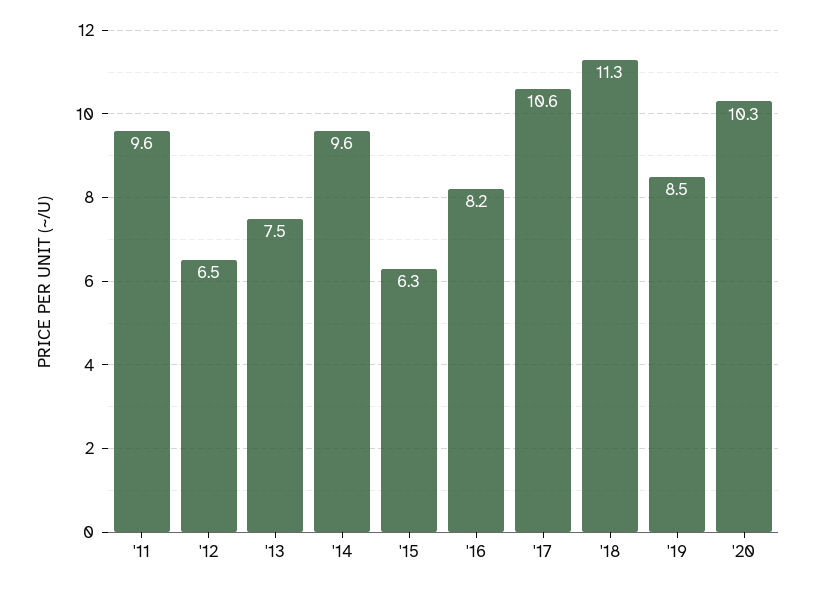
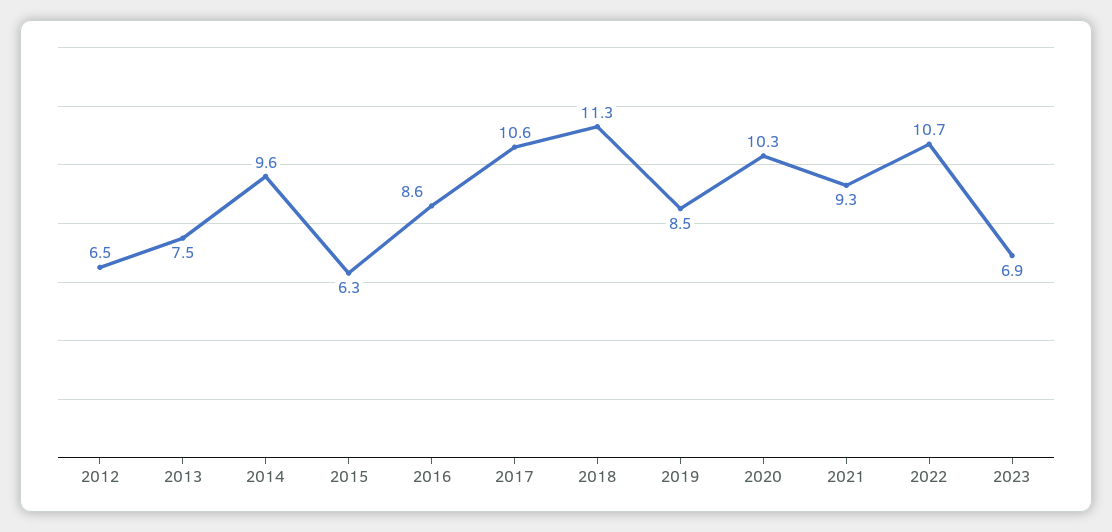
'11: 9.6 -> none
'16: 8.2 -> 8.6
2021: none -> 9.3
2022: none -> 10.7
2023: none -> 6.9

